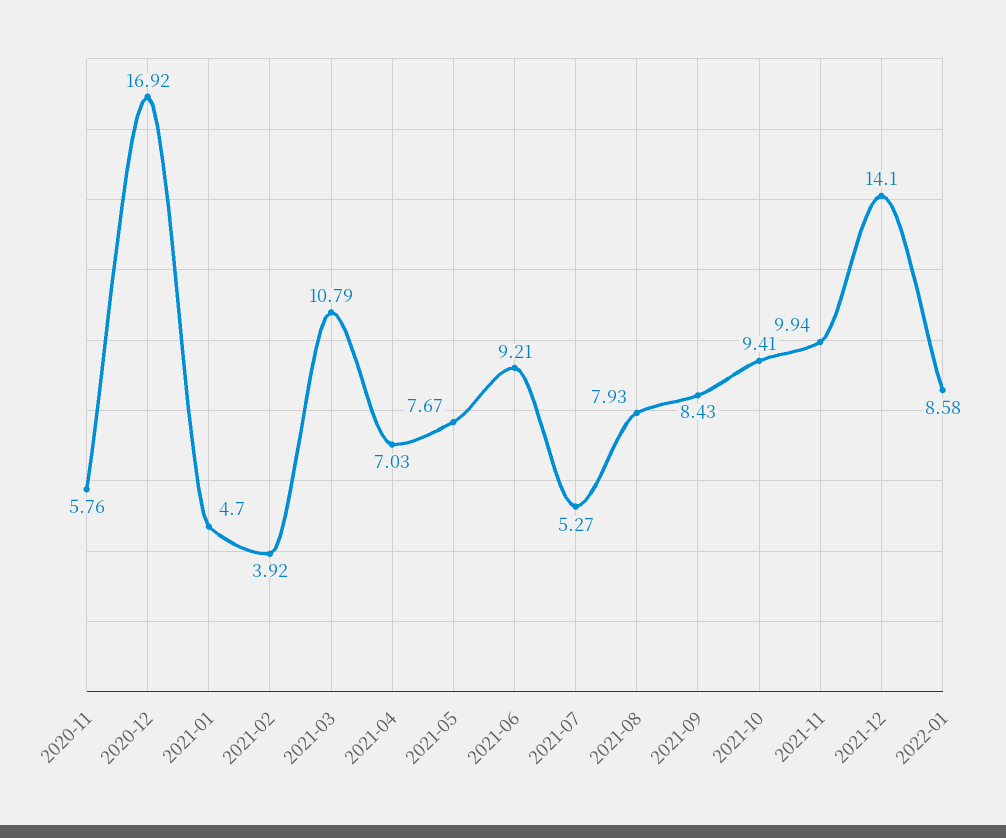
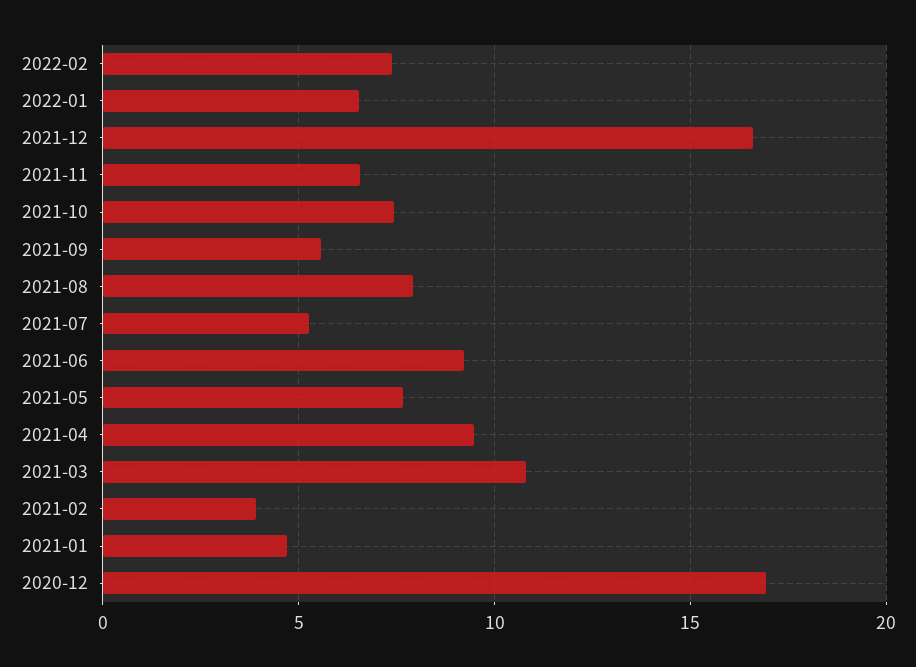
2020-11: 5.76 -> none
2021-04: 7.03 -> 9.5
2021-09: 8.43 -> 5.5
2021-10: 9.41 -> 7.5
2021-11: 9.94 -> 6.5
2021-12: 14.1 -> 16.5
2022-01: 8.58 -> 6.5
2022-02: none -> 7.5

